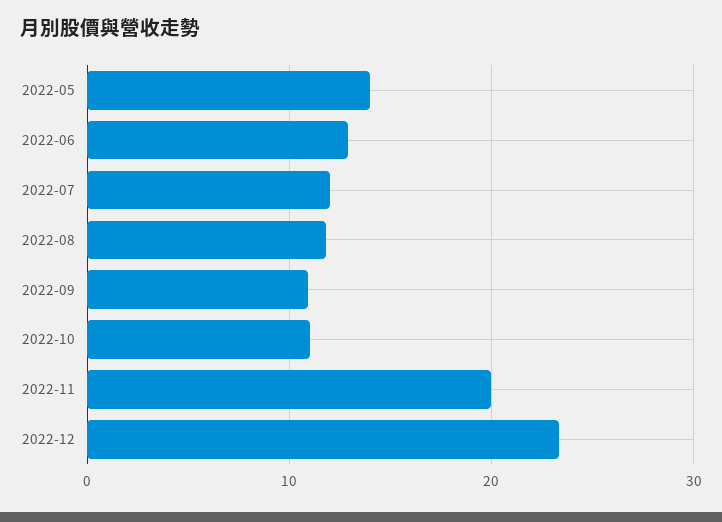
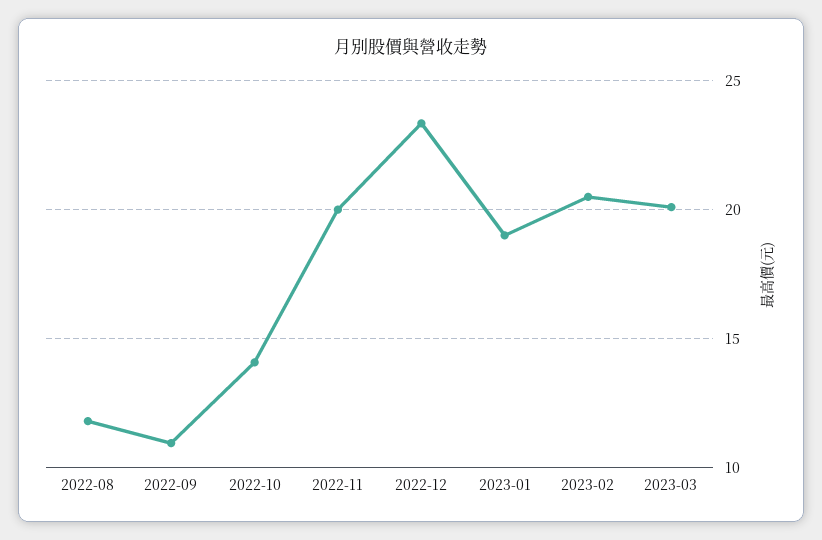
2022-05: 14 -> none
2022-06: 13 -> none
2022-07: 12 -> none
2022-10: 11 -> 14
2023-01: none -> 19
2023-02: none -> 20.5
2023-03: none -> 20

